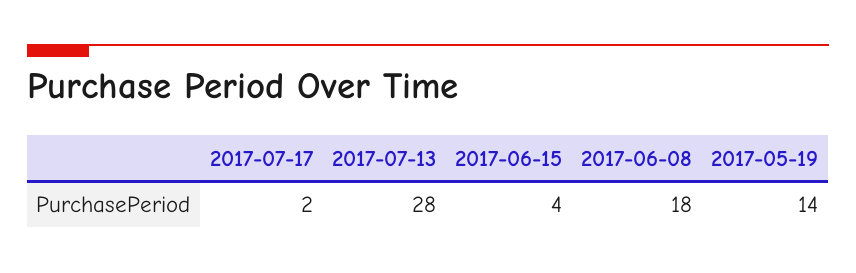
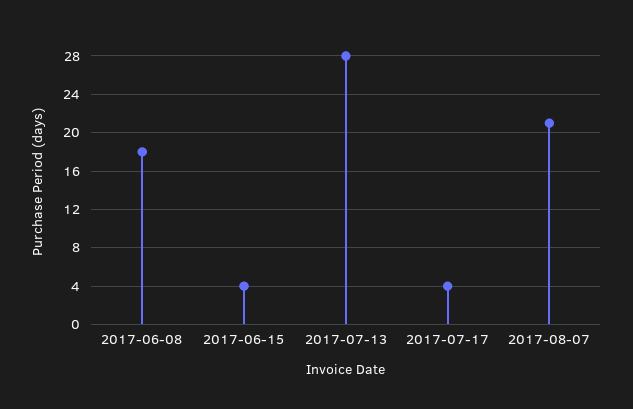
2017-07-17: 2 -> 4
2017-05-19: 14 -> none
2017-08-07: none -> 21

